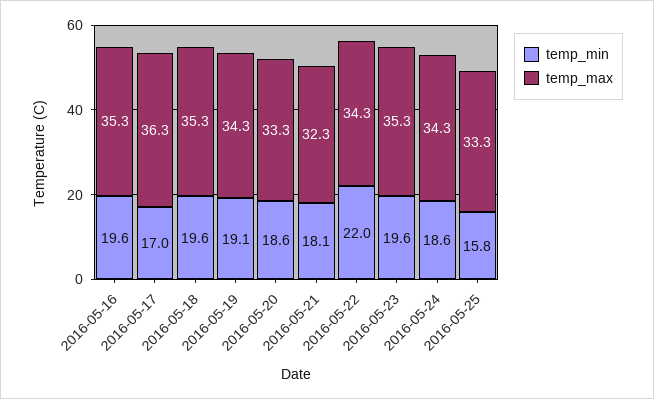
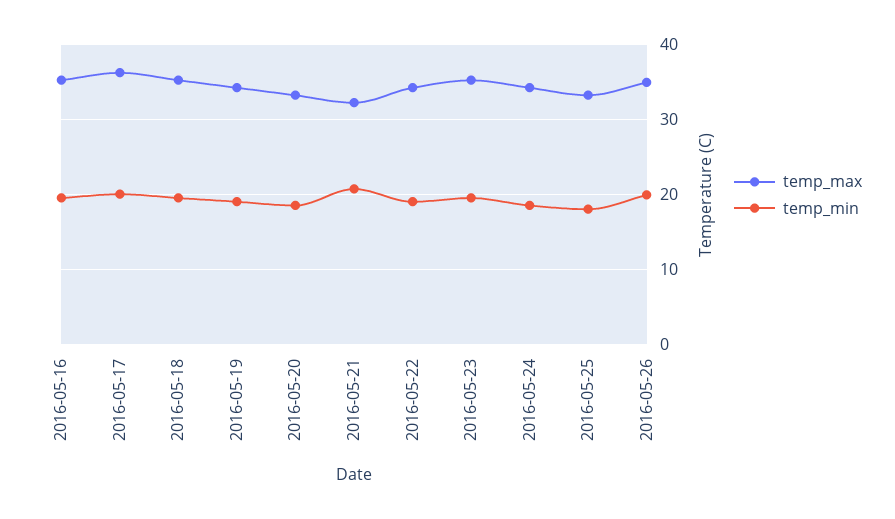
temp_min, 2016-05-17: 17 -> 20
temp_min, 2016-05-21: 18.1 -> 21
temp_min, 2016-05-22: 22 -> 19
temp_min, 2016-05-25: 15.8 -> 18
temp_max, 2016-05-26: none -> 35
temp_min, 2016-05-26: none -> 20

